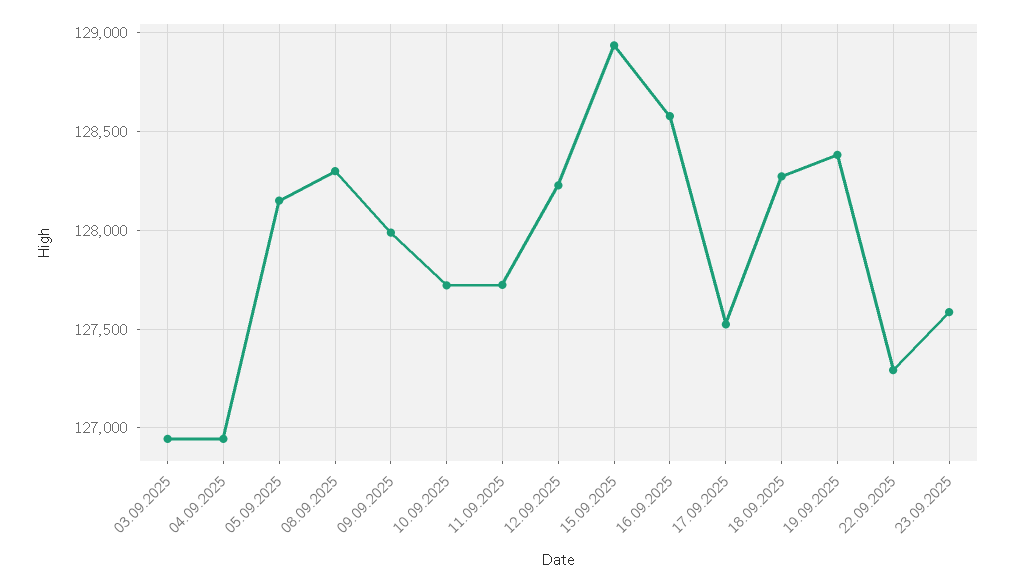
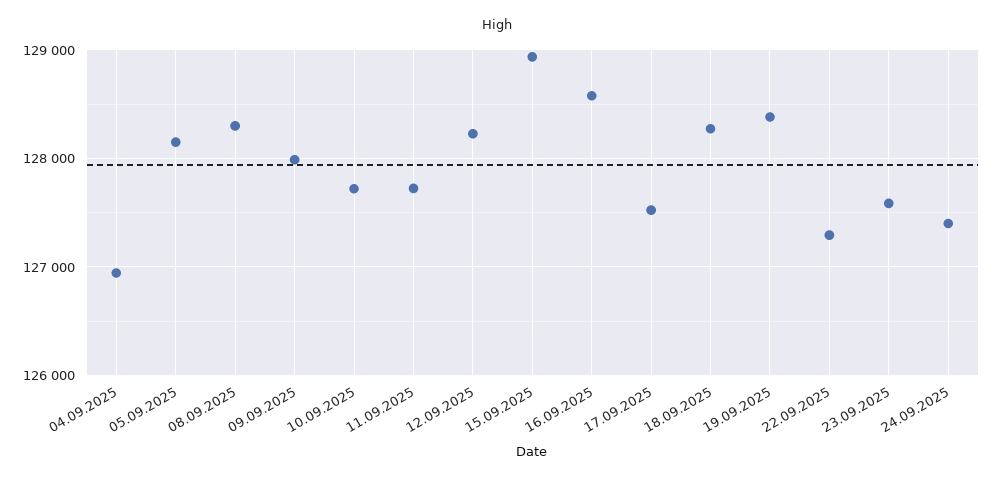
03.09.2025: 126950 -> none
24.09.2025: none -> 127400

